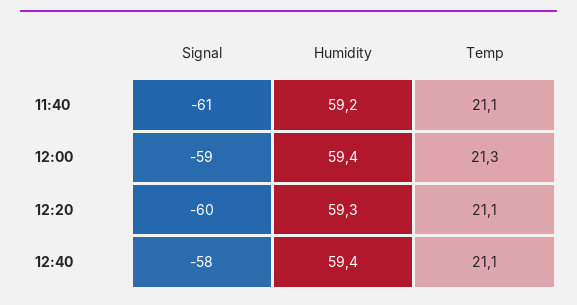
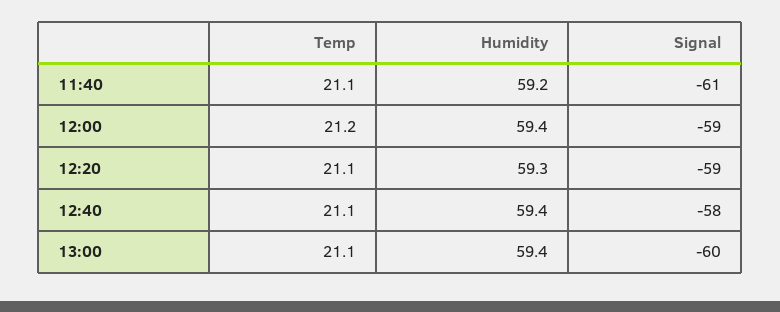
Temp, 12:00: 21.3 -> 21.2
Signal, 12:20: -60 -> -59
Temp, 13:00: none -> 21.1
Humidity, 13:00: none -> 59.4
Signal, 13:00: none -> -60

